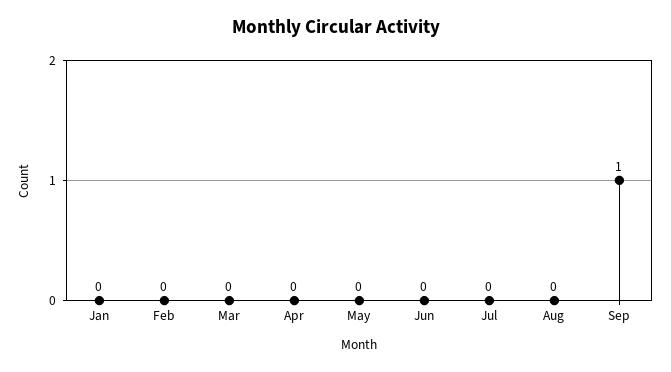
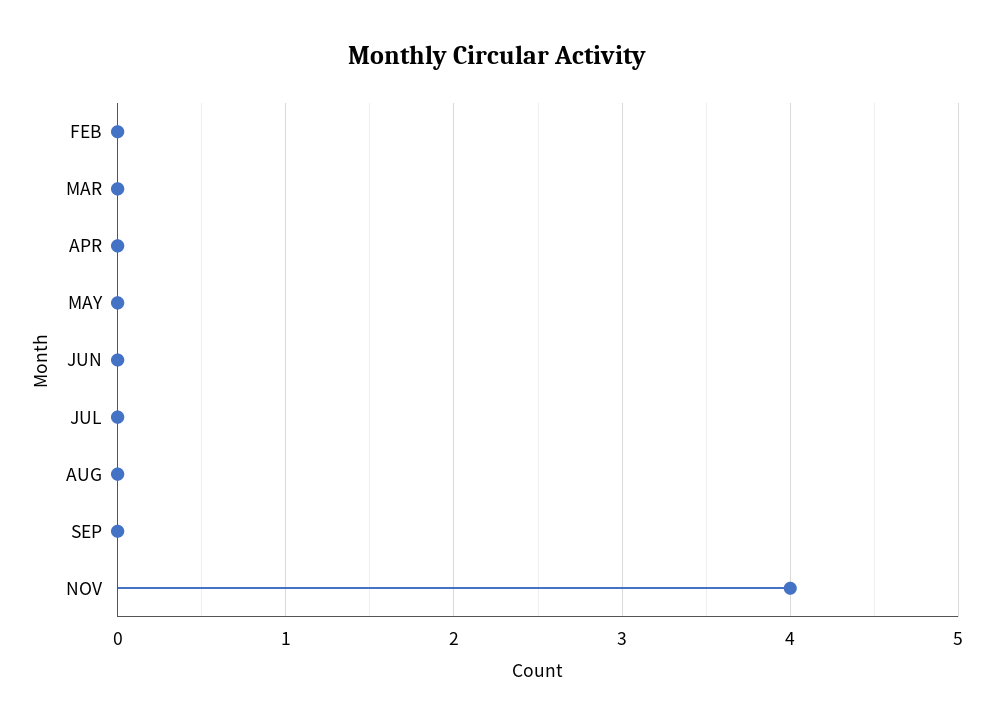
Jan: 0 -> none
Sep: 1 -> 0
NOV: none -> 4

